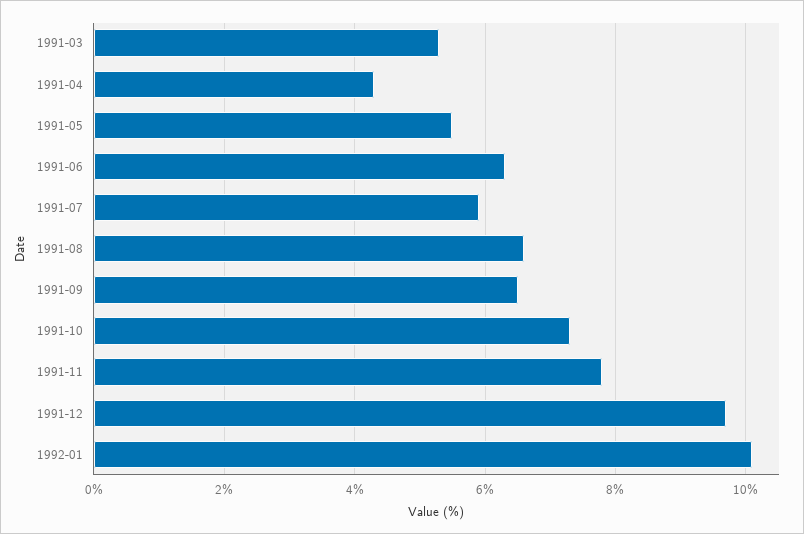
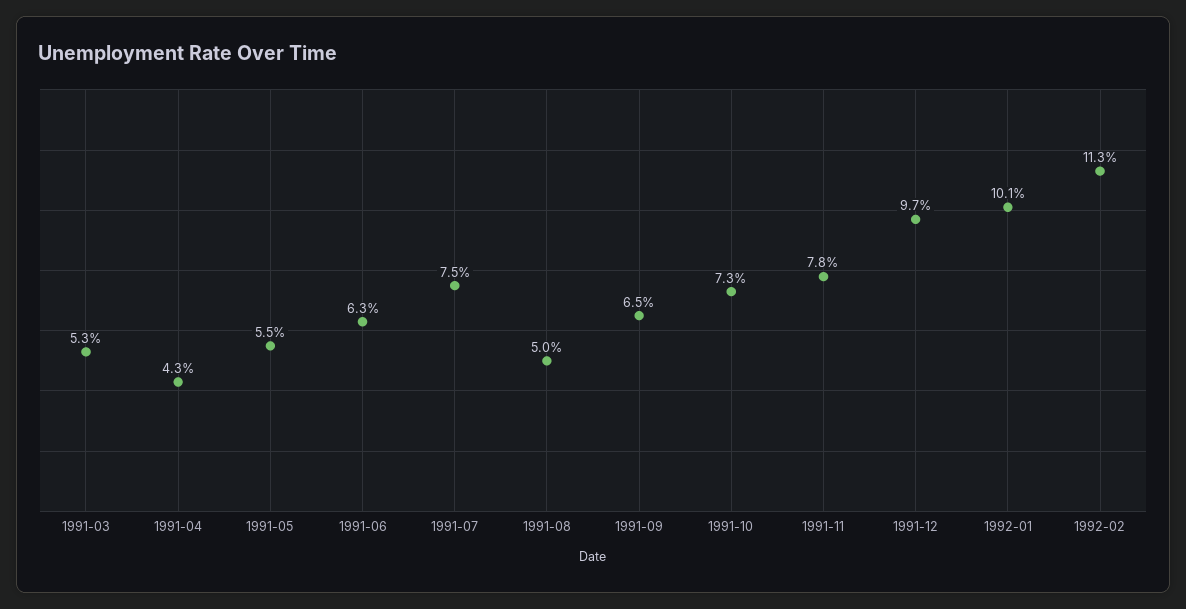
1991-07: 6 -> 7.5
1991-08: 6.5 -> 5
1992-02: none -> 11.3

